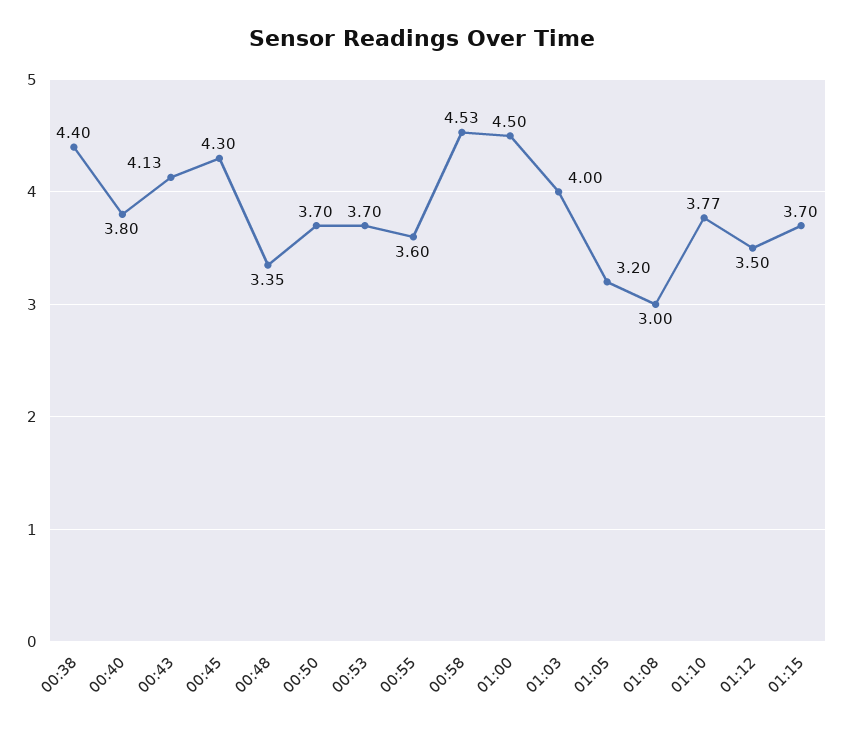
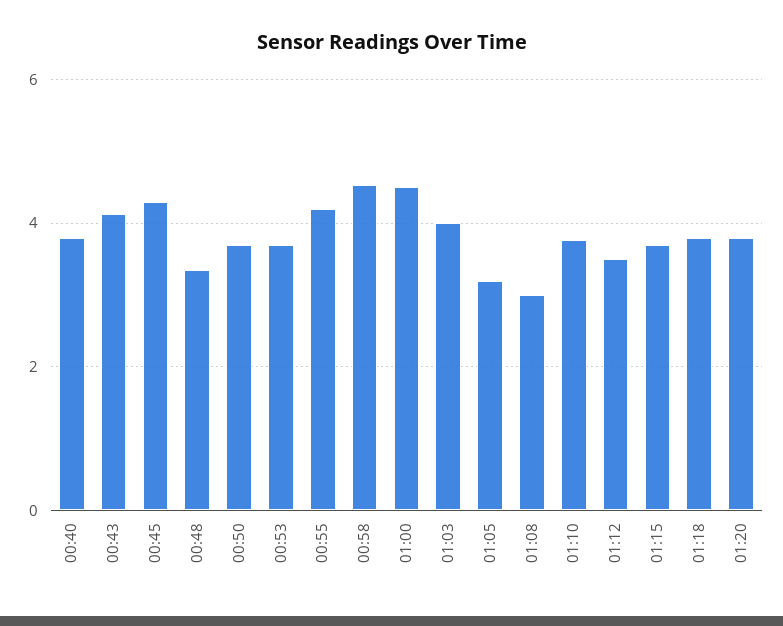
00:38: 4.4 -> none
00:55: 3.6 -> 4.2
01:18: none -> 3.8
01:20: none -> 3.8

